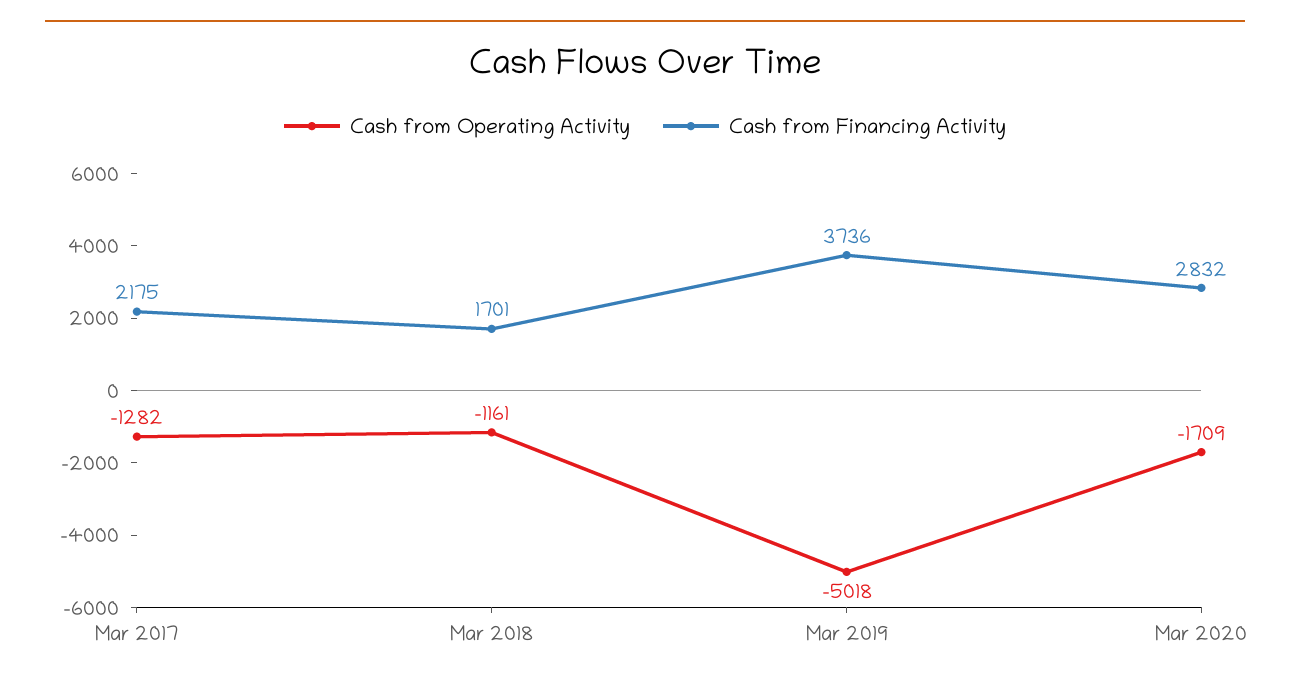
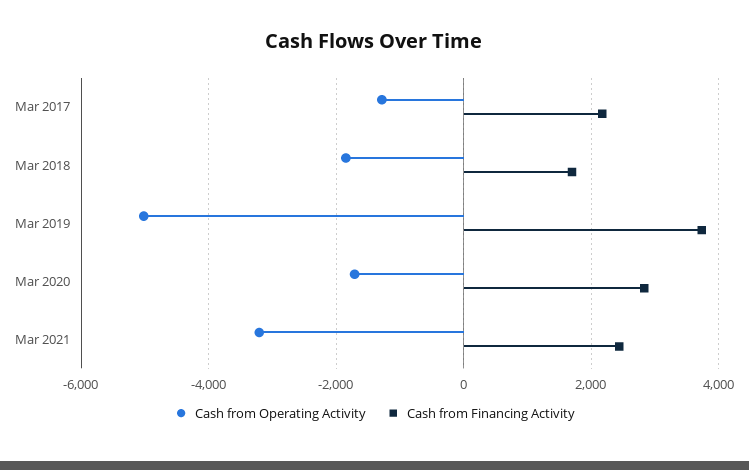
Cash from Operating Activity, Mar 2018: -1161 -> -1800
Cash from Operating Activity, Mar 2021: none -> -3200
Cash from Financing Activity, Mar 2021: none -> 2400

